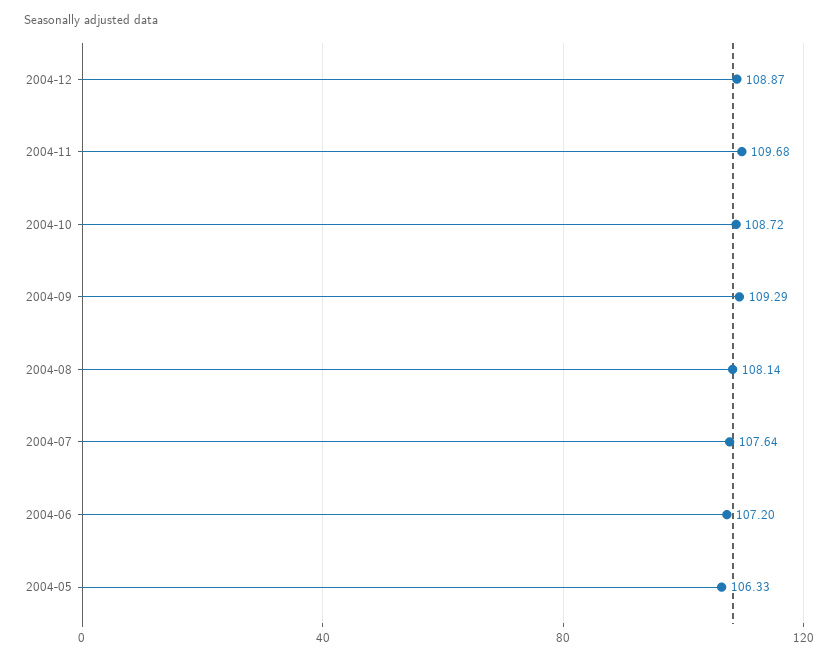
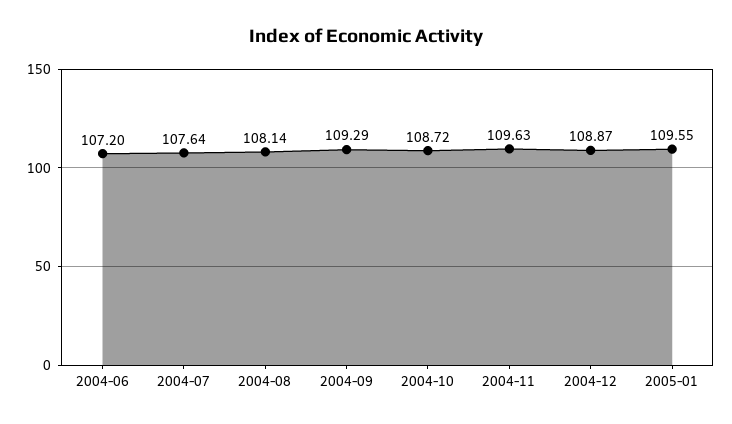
2004-11: 109.68 -> 109.63
2004-05: 106.33 -> none
2005-01: none -> 109.55

